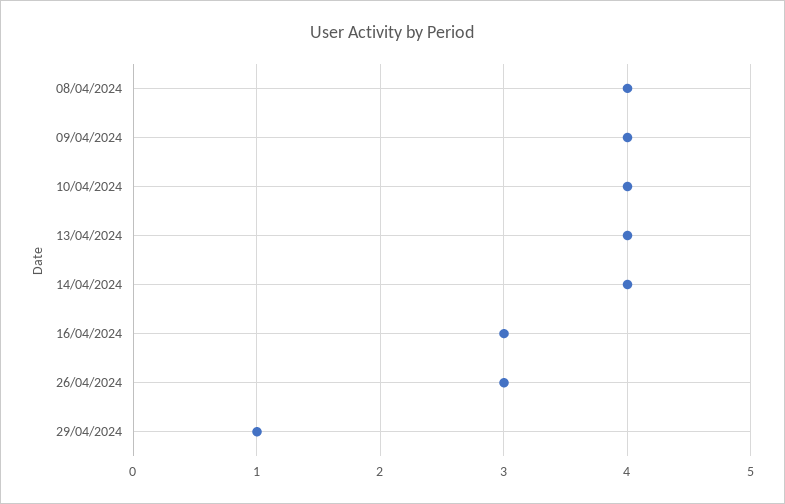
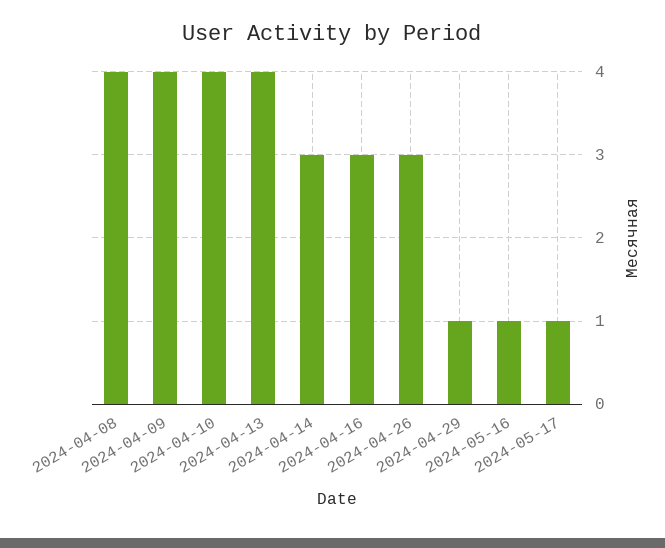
14/04/2024: 4 -> 3
2024-05-16: none -> 1
2024-05-17: none -> 1

